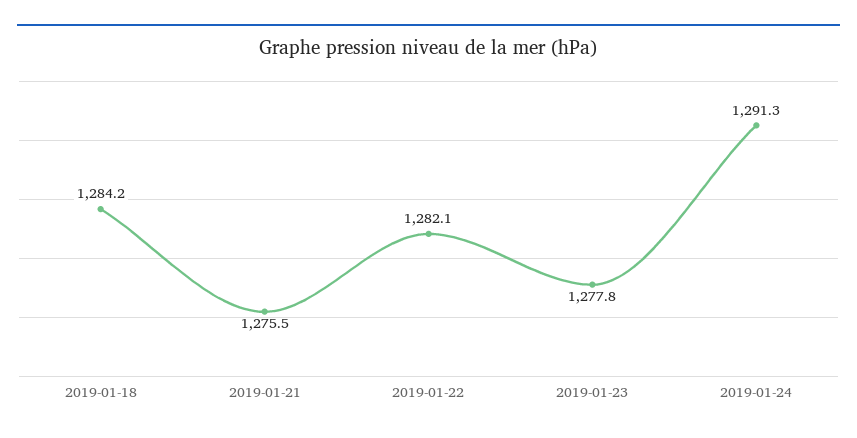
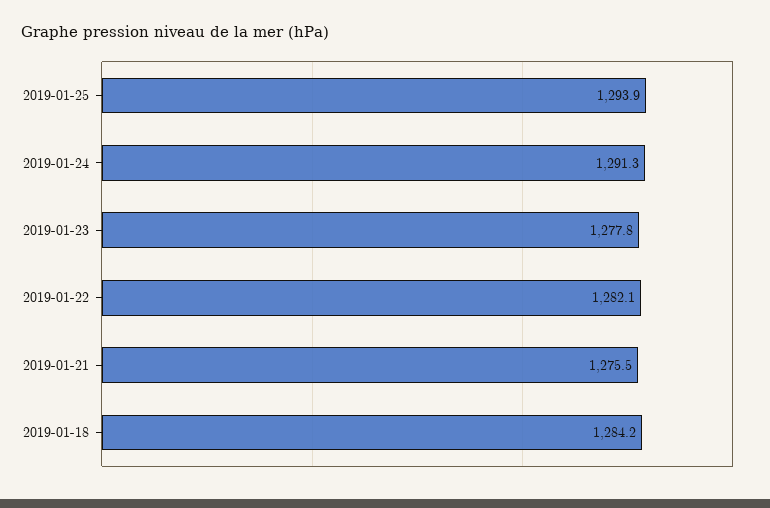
2019-01-25: none -> 1293.9

